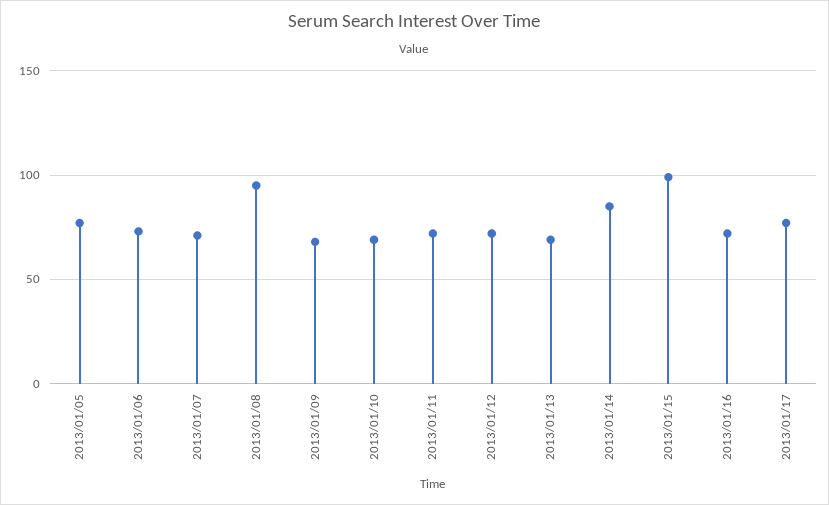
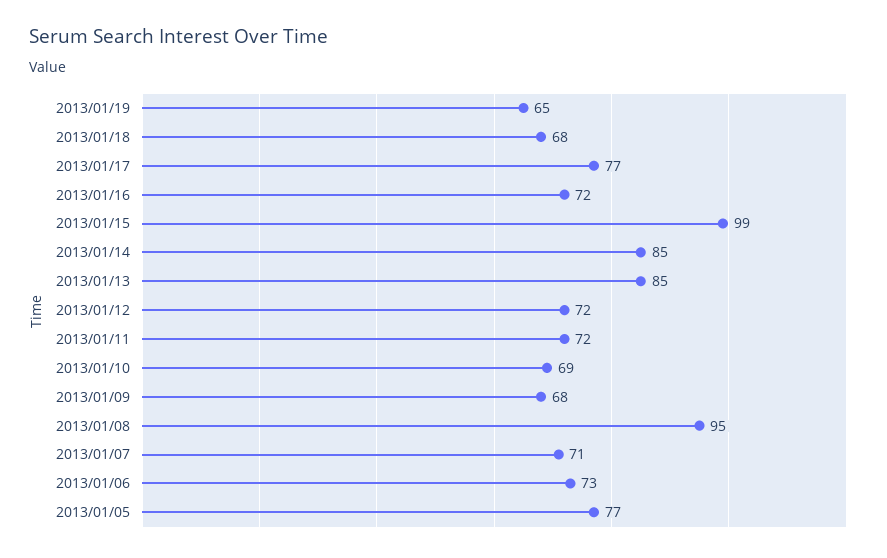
2013/01/13: 70 -> 85
2013/01/19: none -> 65
2013/01/18: none -> 68

